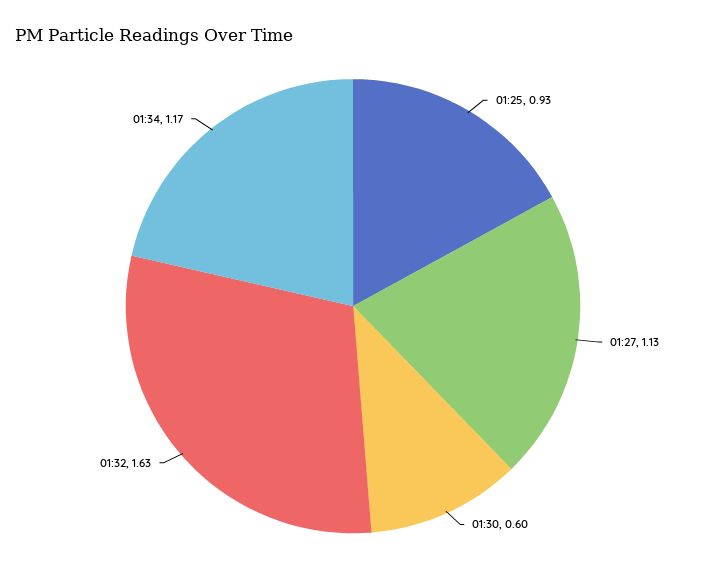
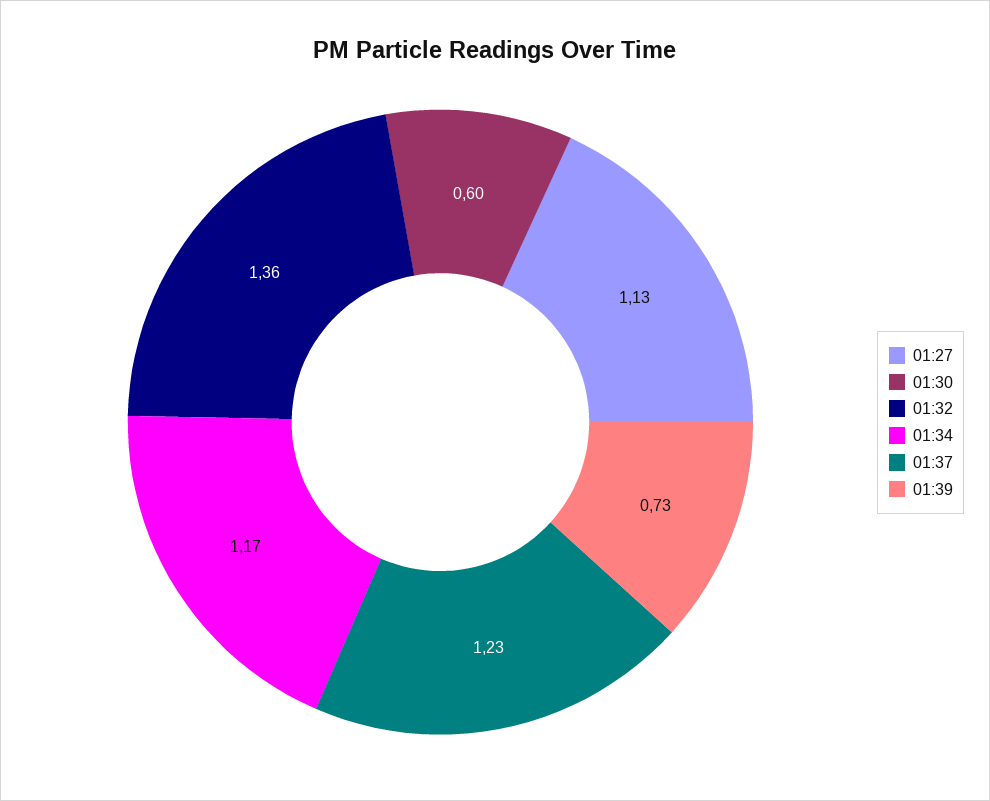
01:25: 0.93 -> none
01:32: 1.63 -> 1.36
01:37: none -> 1.23
01:39: none -> 0.73

